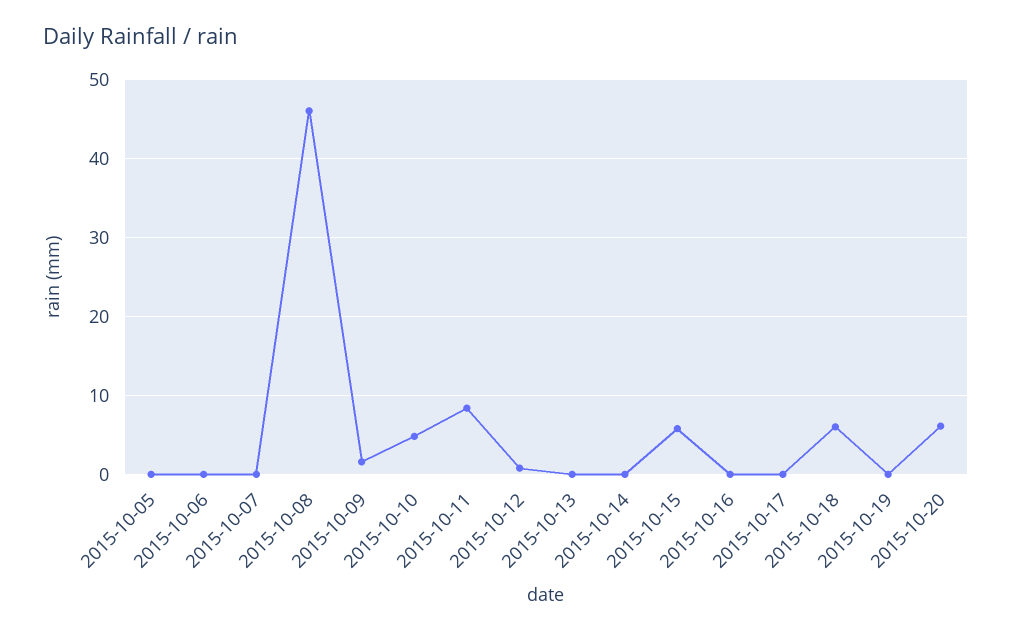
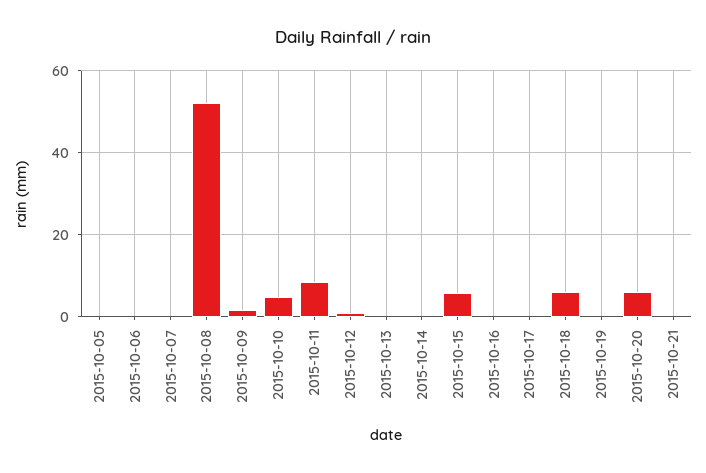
2015-10-08: 46 -> 52
2015-10-21: none -> 0

